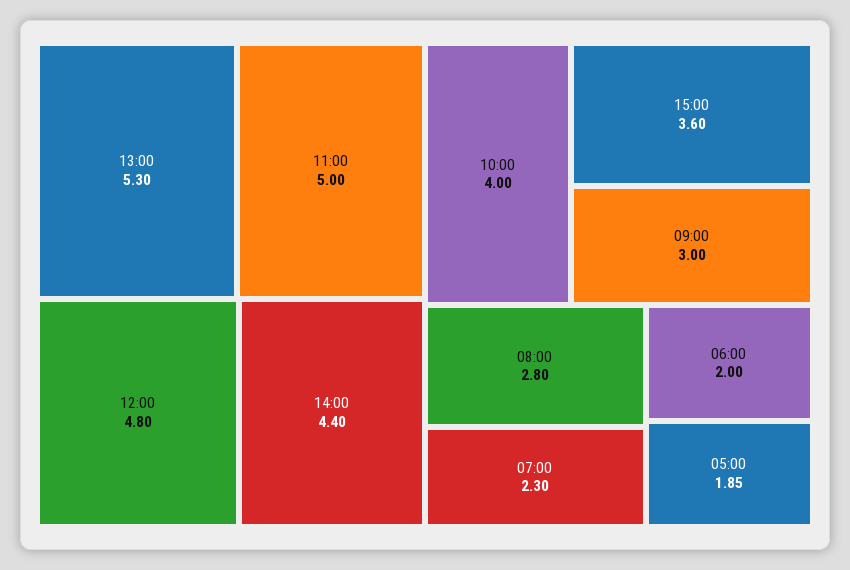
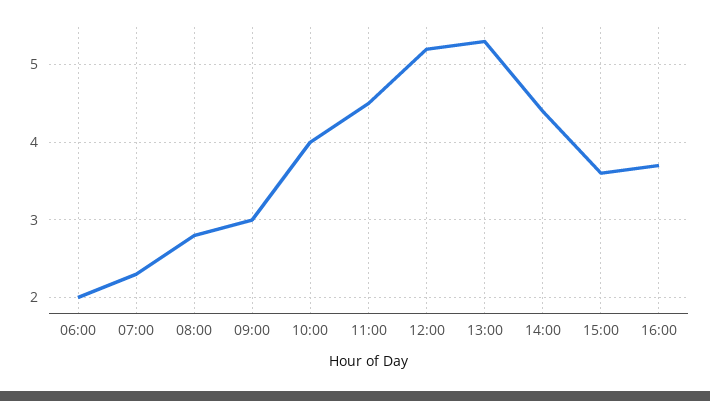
11:00: 5 -> 4.5
12:00: 4.8 -> 5.2
05:00: 1.85 -> none
16:00: none -> 3.7

